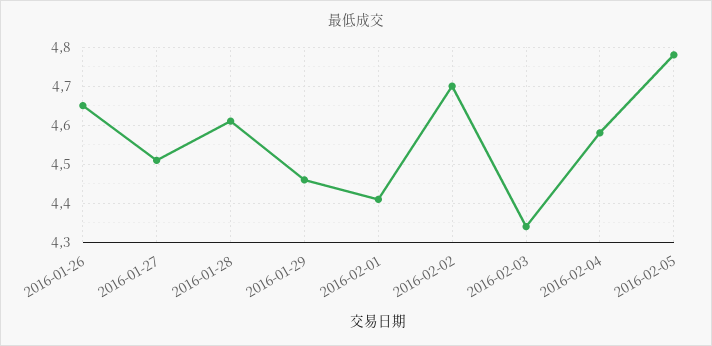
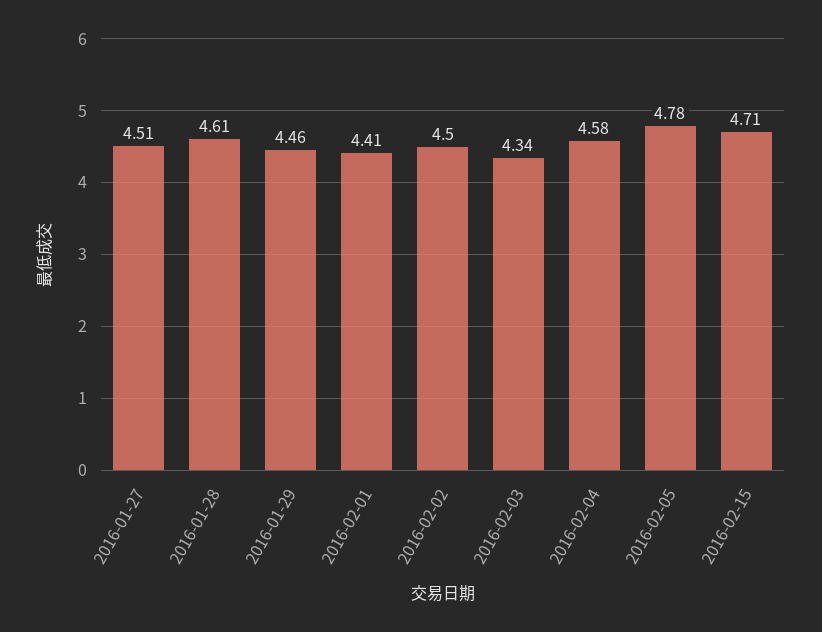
2016-01-26: 4.65 -> none
2016-02-02: 4.7 -> 4.5
2016-02-15: none -> 4.71

